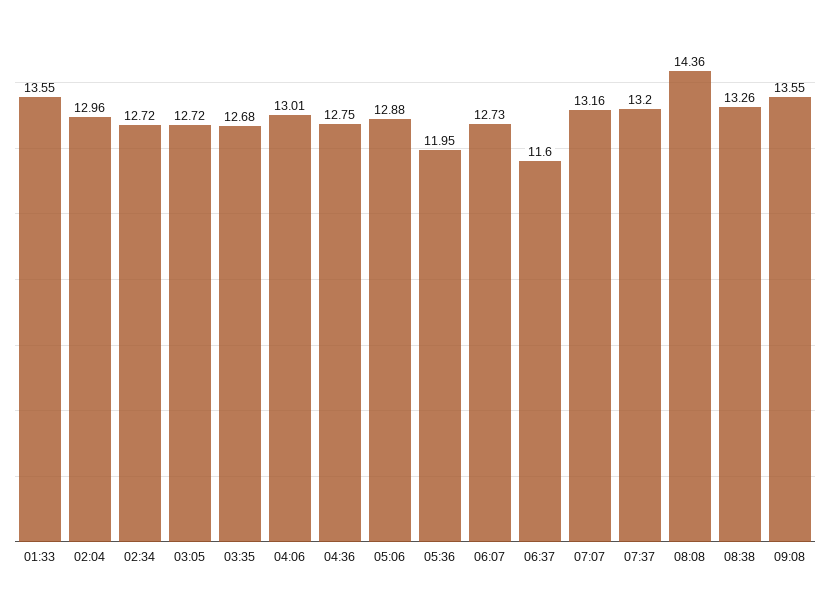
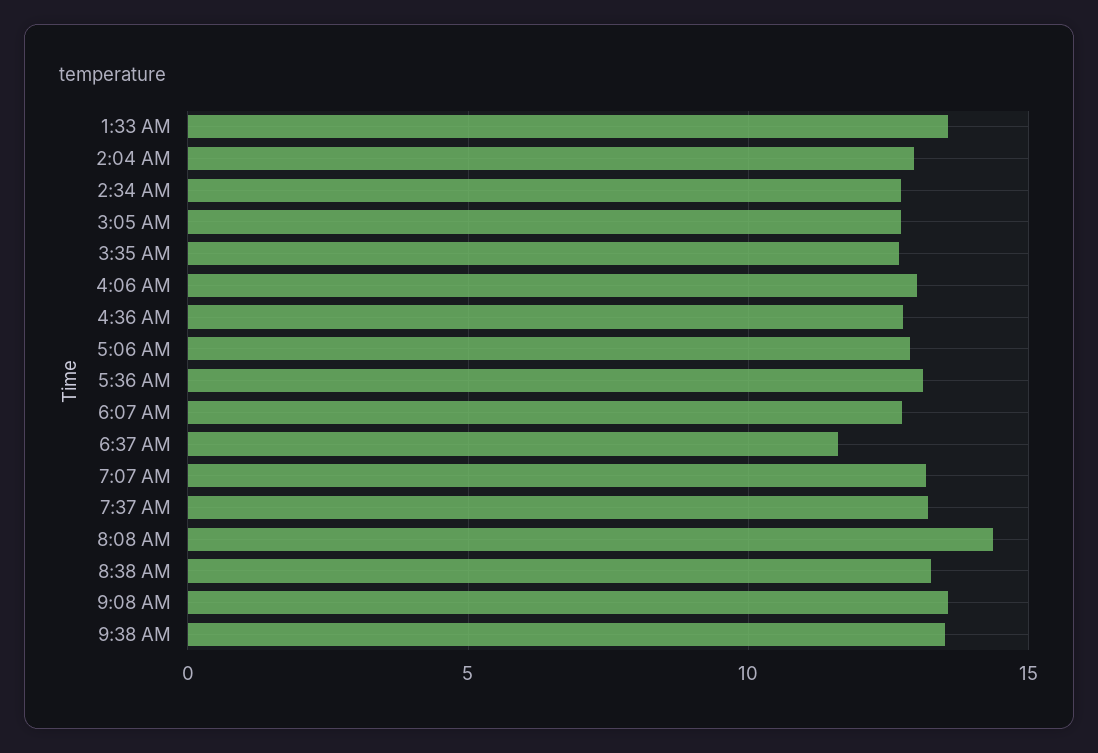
05:36: 11.95 -> 13
9:38 AM: none -> 13.5

